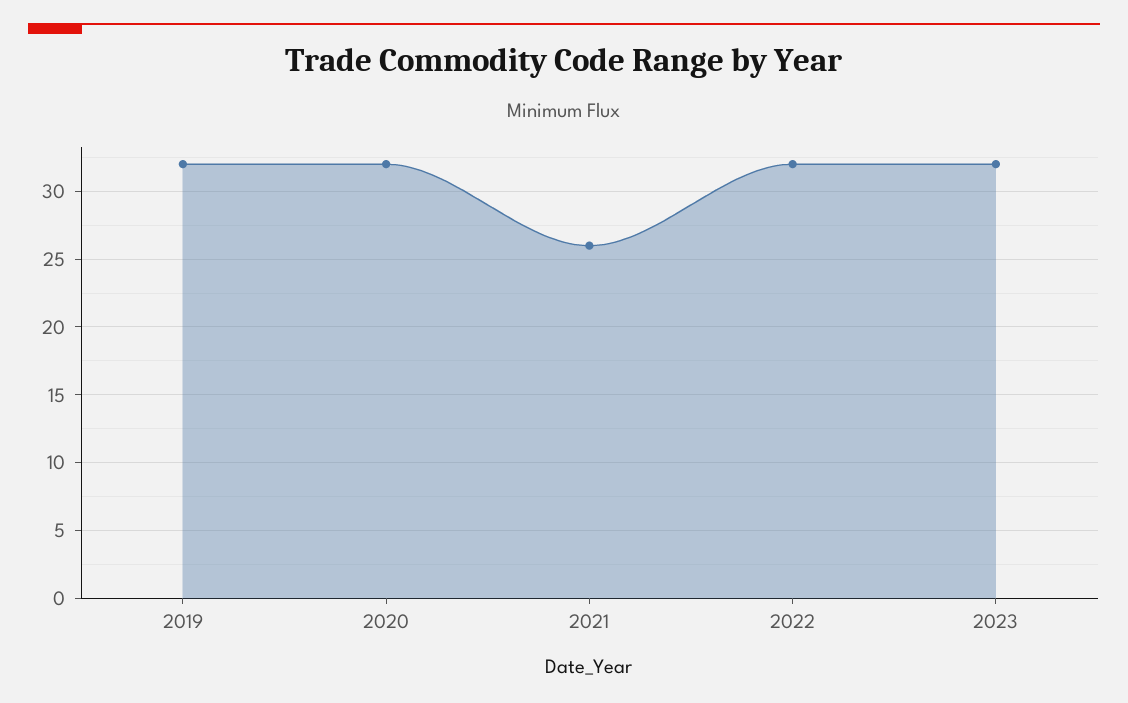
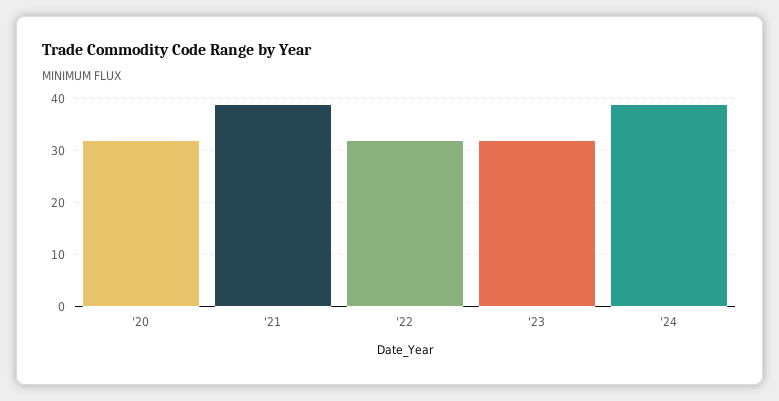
2019: 32 -> none
2021: 26 -> 40
'24: none -> 40

